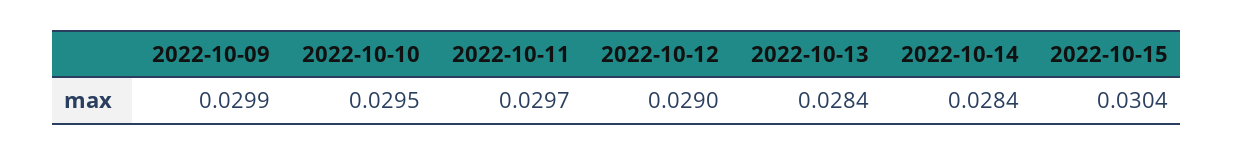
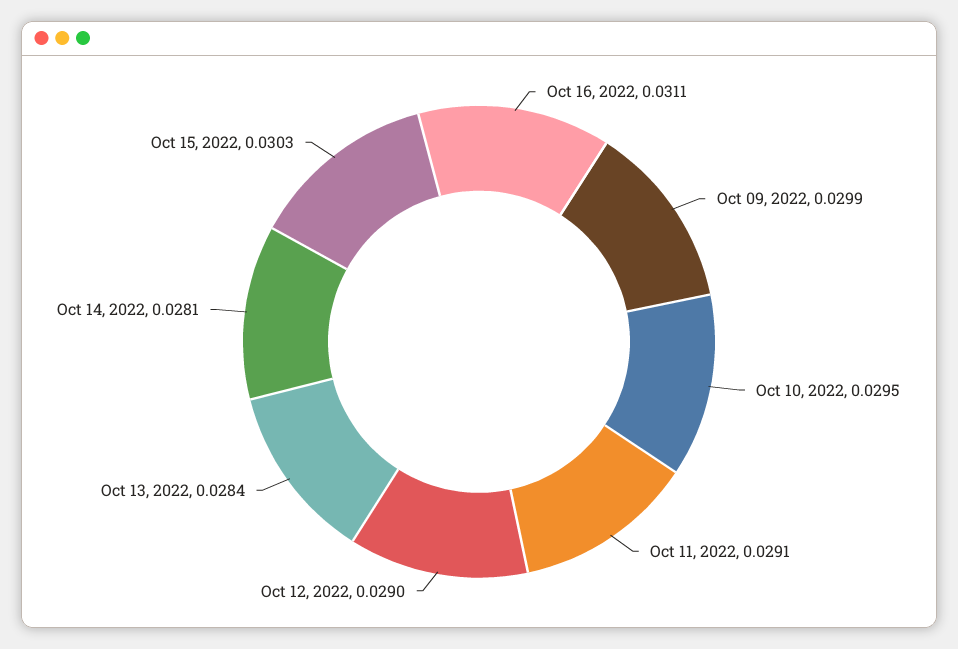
2022-10-11: 0.0297 -> 0.0291
2022-10-14: 0.0284 -> 0.0281
2022-10-15: 0.0304 -> 0.0303
Oct 16, 2022: none -> 0.0311

